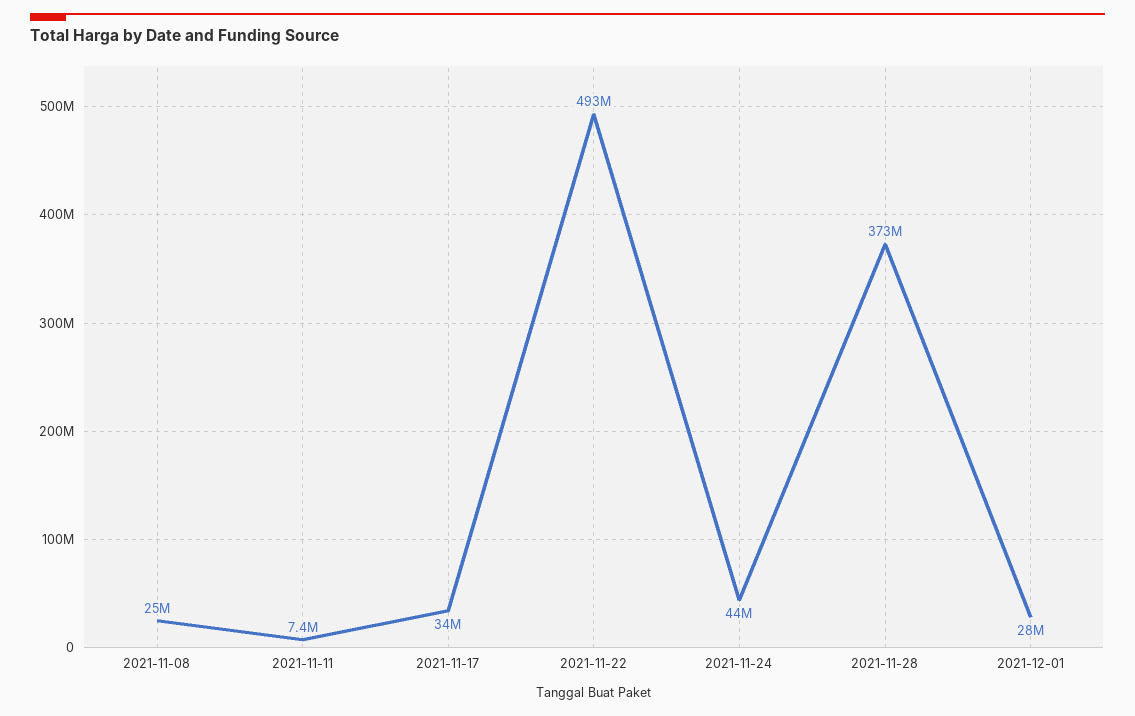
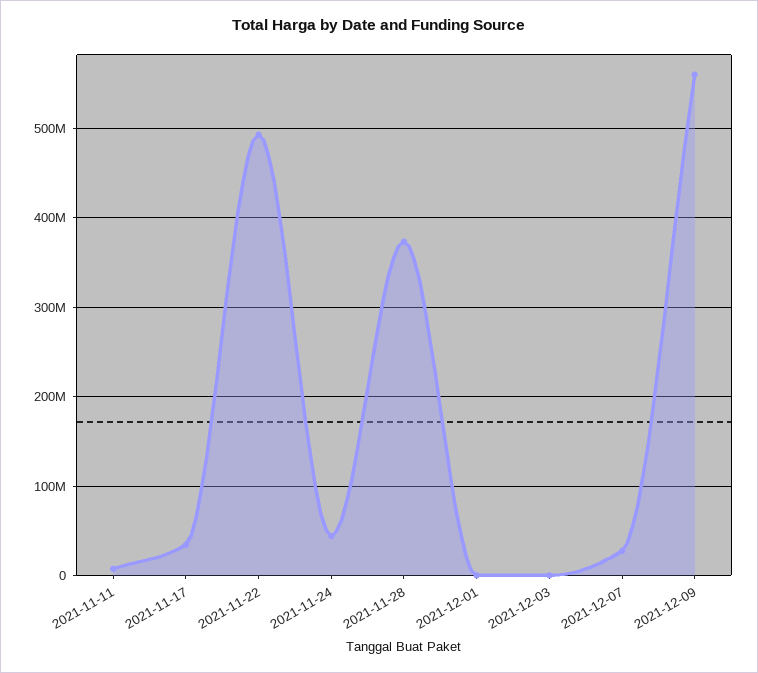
2021-11-08: 25000000 -> none
2021-12-01: 28000000 -> 0
2021-12-03: none -> 0
2021-12-07: none -> 30000000
2021-12-09: none -> 560000000

